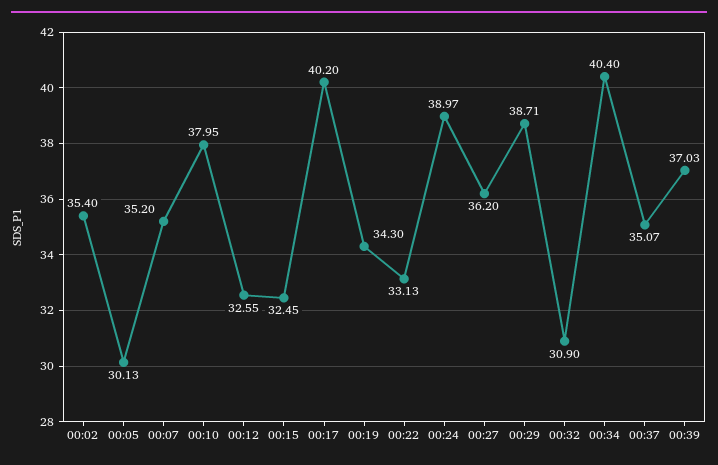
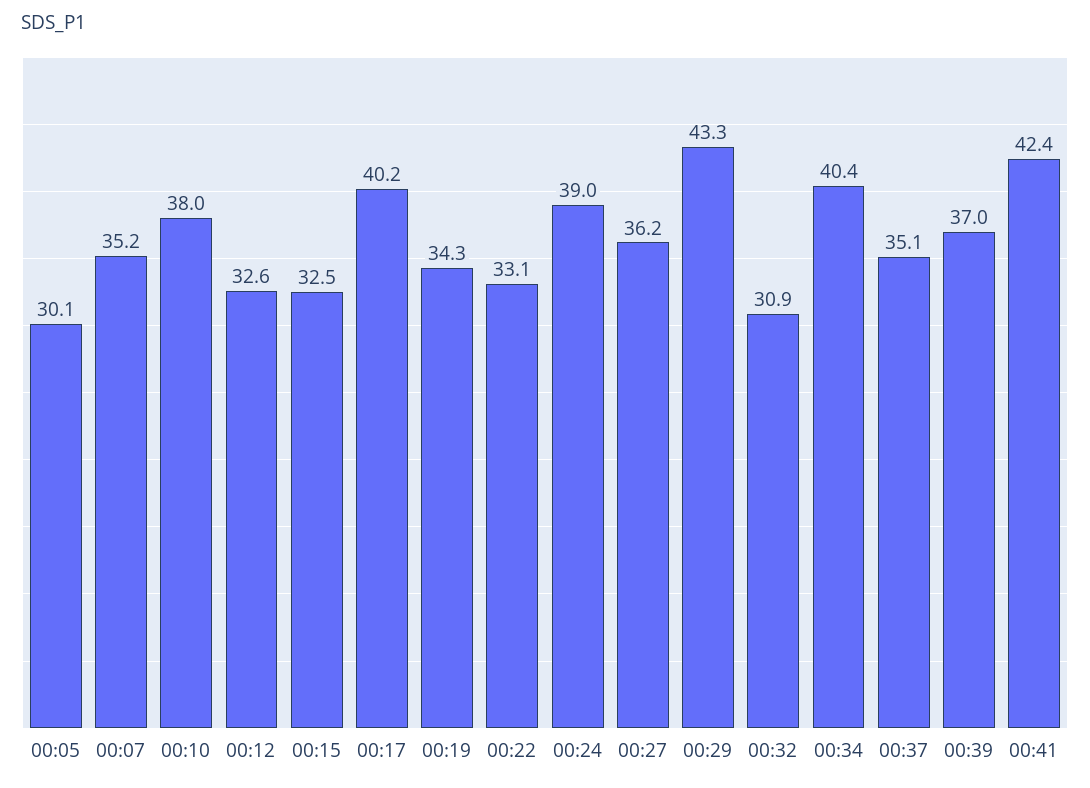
00:02: 35.4 -> none
00:29: 38.71 -> 43.3
00:41: none -> 42.4

